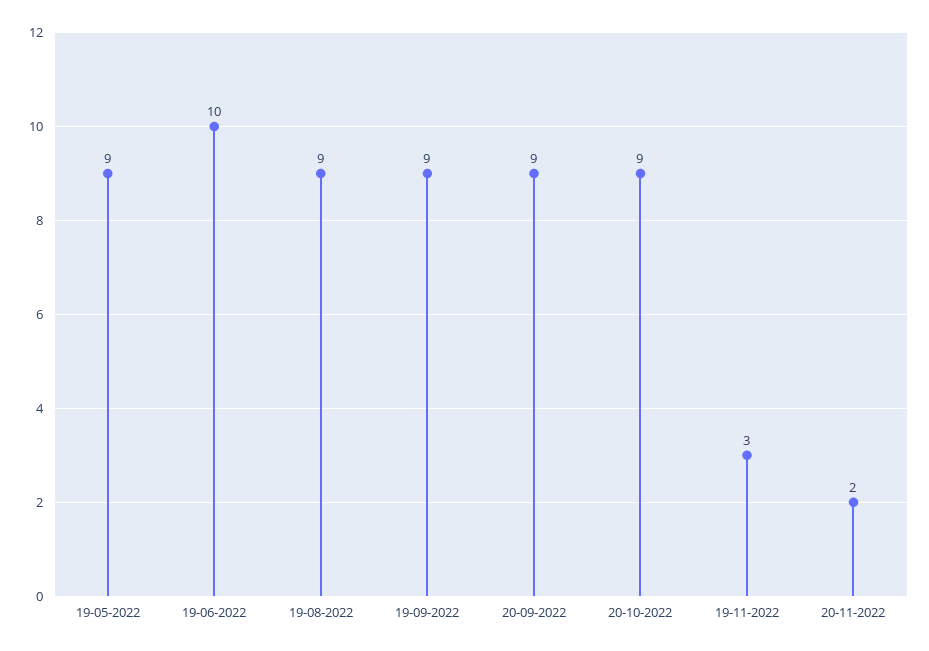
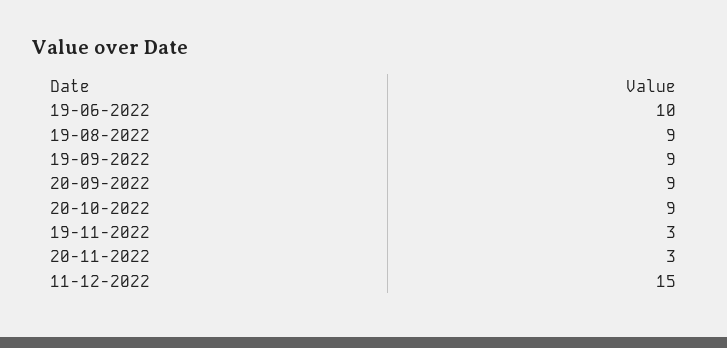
19-05-2022: 9 -> none
20-11-2022: 2 -> 3
11-12-2022: none -> 15

